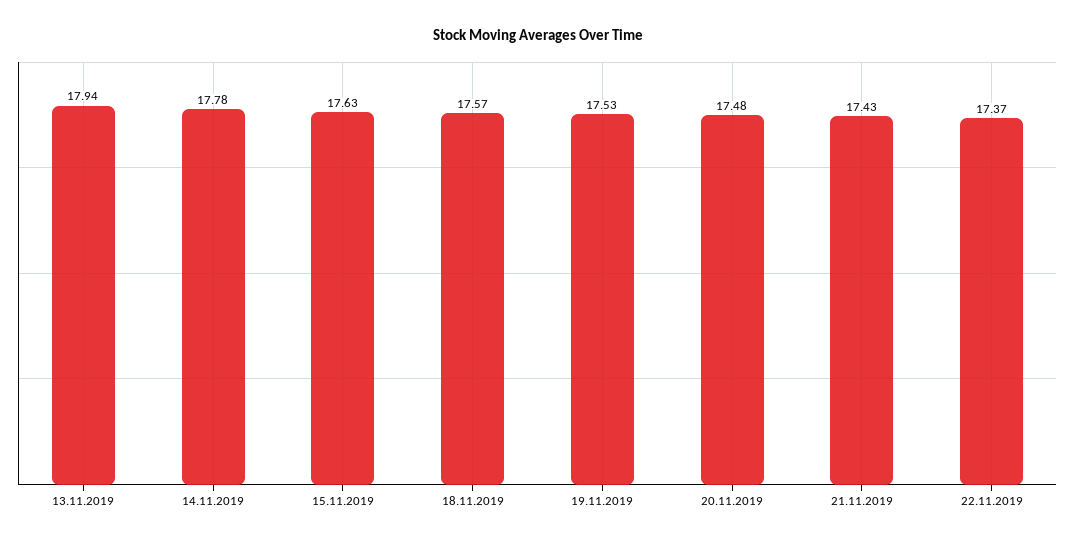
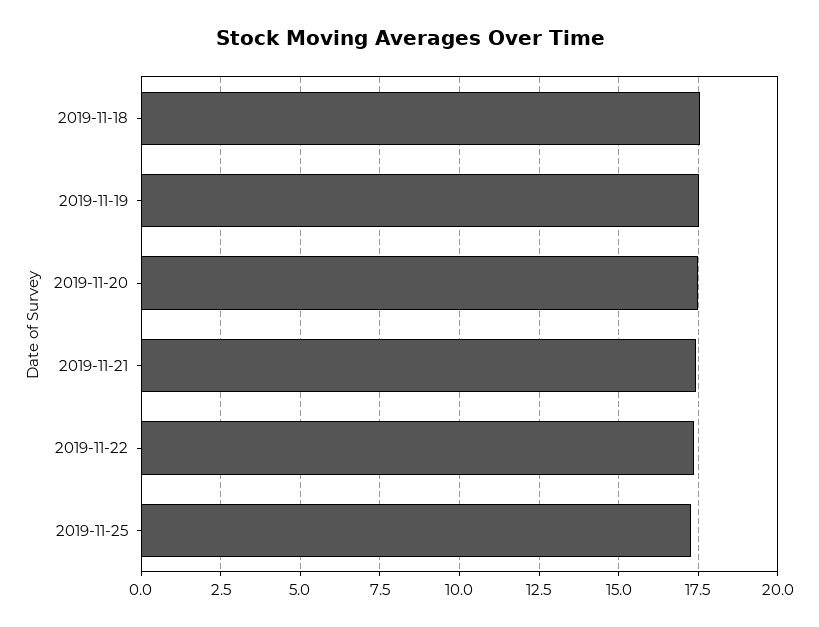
13.11.2019: 17.94 -> none
14.11.2019: 17.78 -> none
15.11.2019: 17.63 -> none
2019-11-25: none -> 17.25

